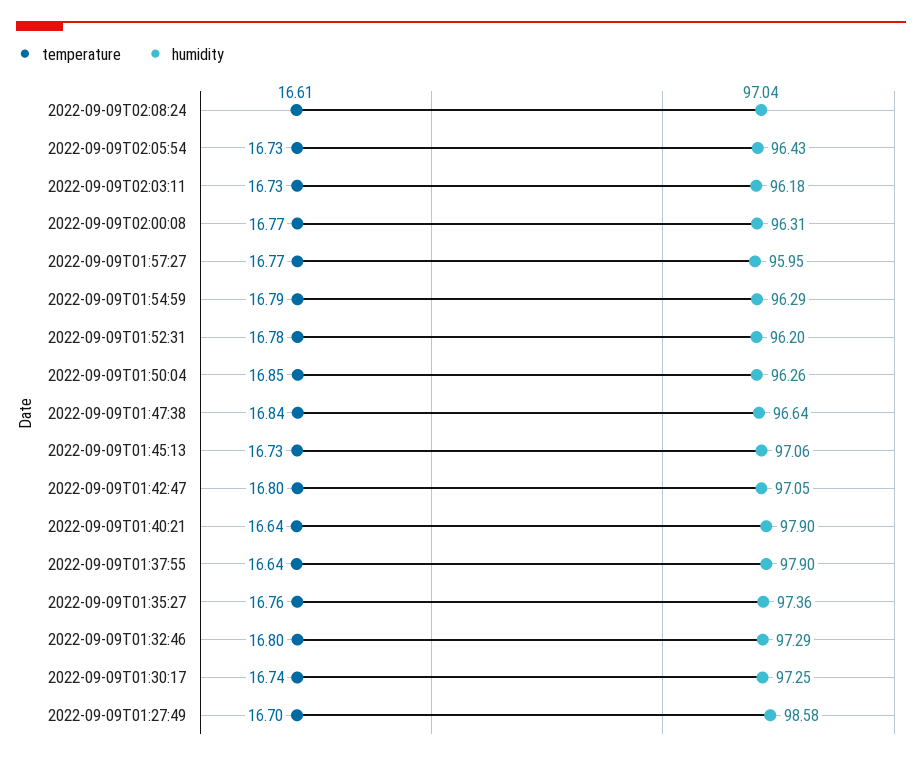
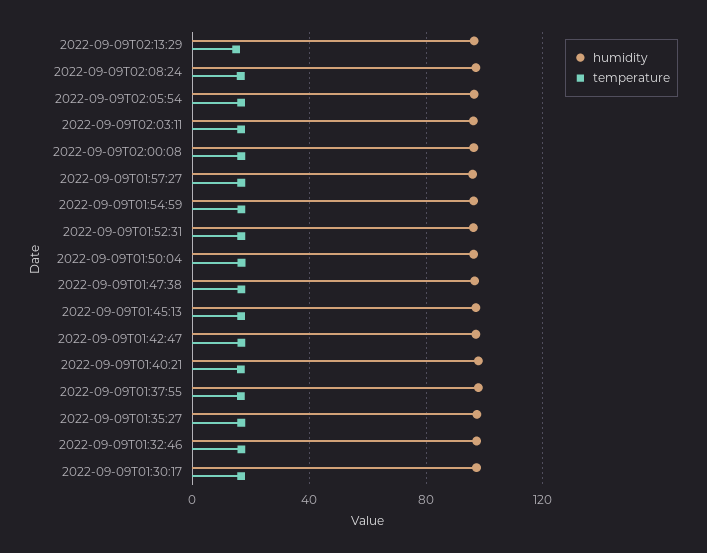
temperature, 2022-09-09T01:27:49: 16.7 -> none
humidity, 2022-09-09T01:27:49: 98.58 -> none
humidity, 2022-09-09T02:13:29: none -> 95
temperature, 2022-09-09T02:13:29: none -> 15

